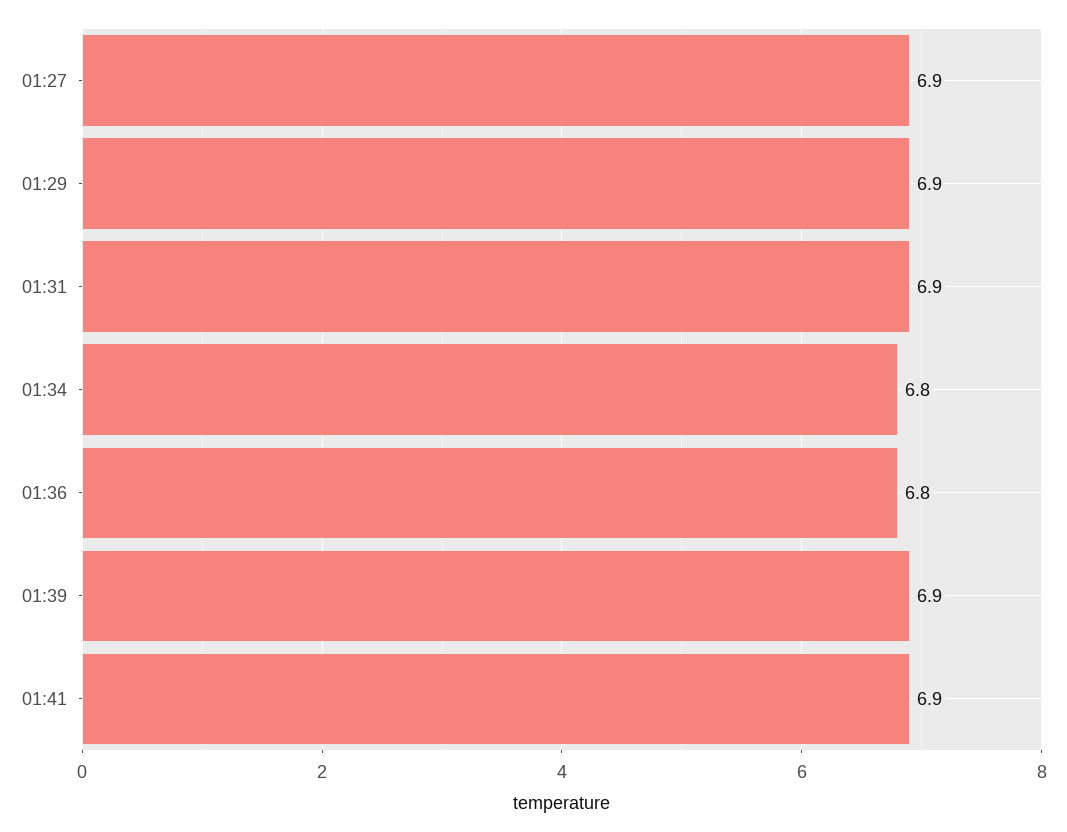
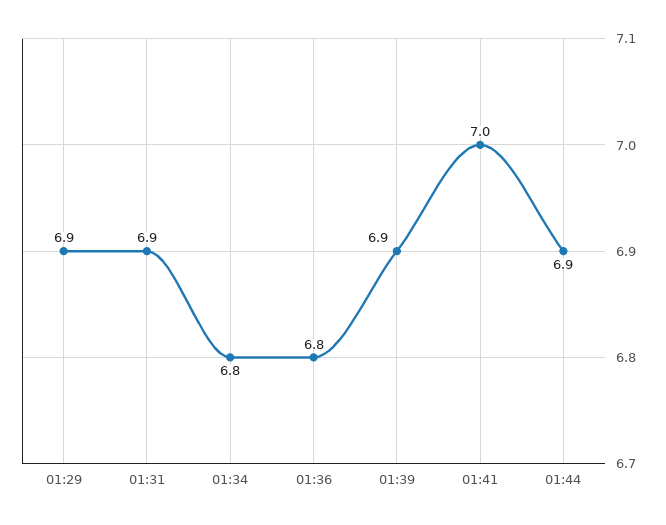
01:27: 6.9 -> none
01:41: 6.9 -> 7
01:44: none -> 6.9

